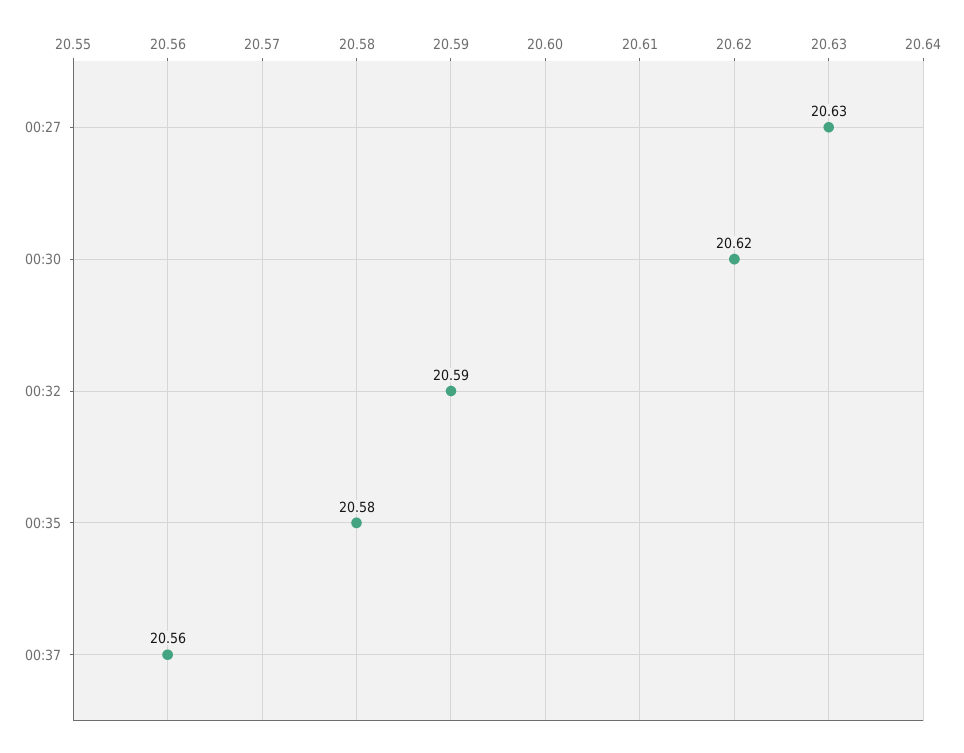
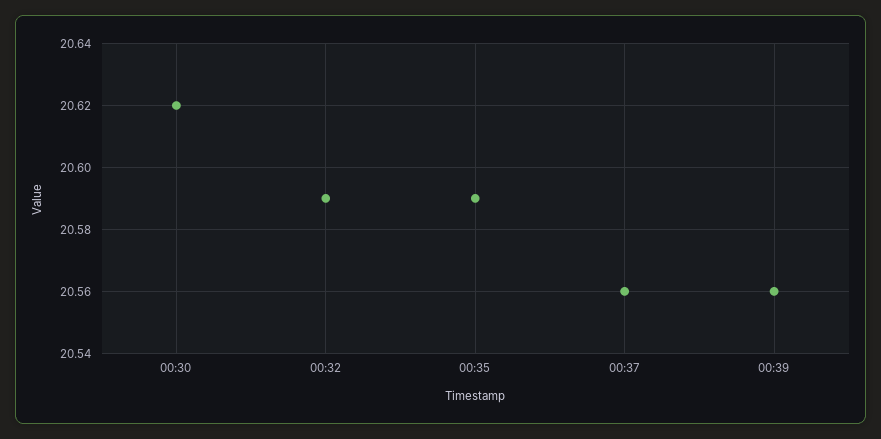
00:27: 20.63 -> none
00:35: 20.58 -> 20.59
00:39: none -> 20.56

